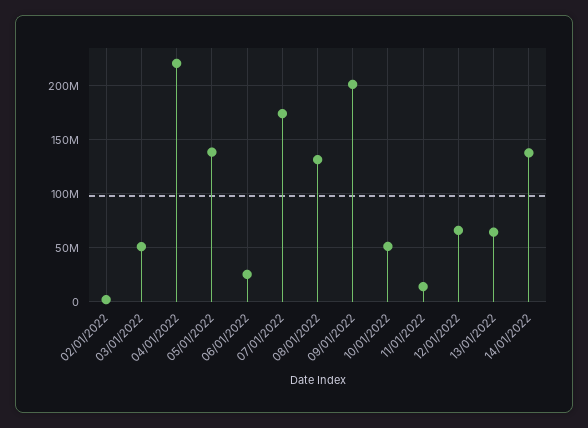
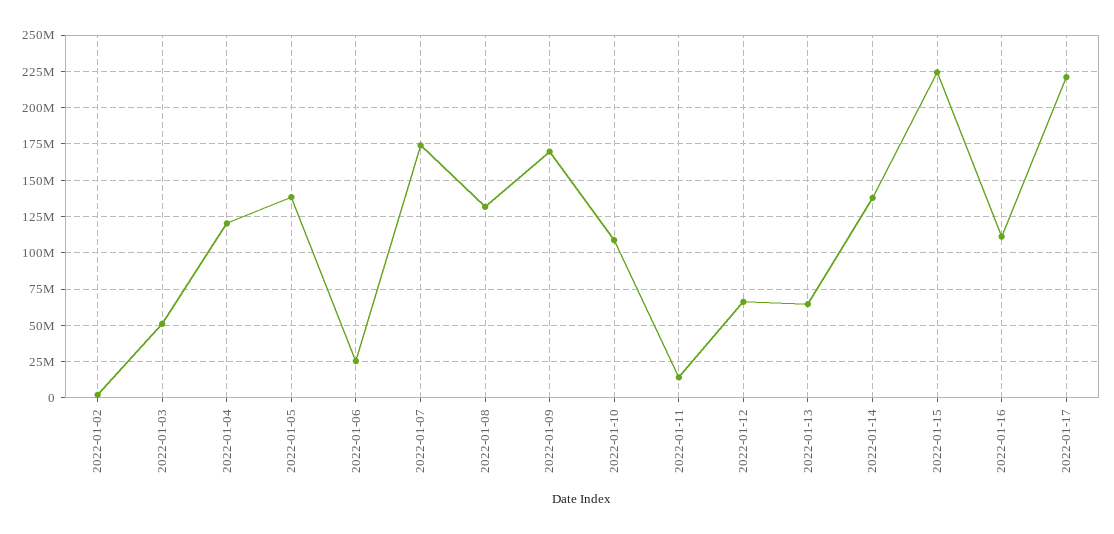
04/01/2022: 220000000 -> 120000000
09/01/2022: 200000000 -> 170000000
10/01/2022: 50000000 -> 110000000
2022-01-15: none -> 225000000
2022-01-16: none -> 110000000
2022-01-17: none -> 220000000

